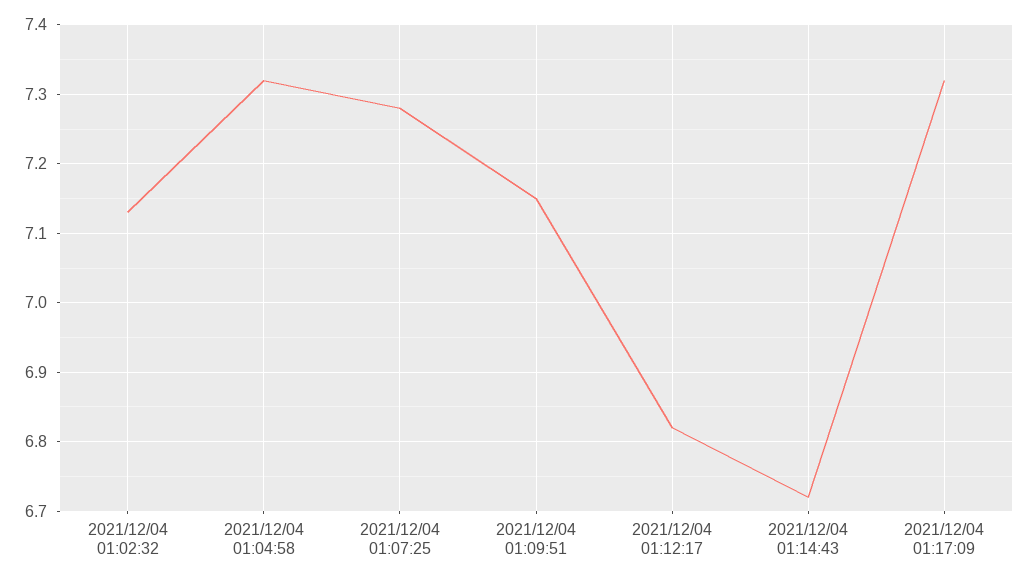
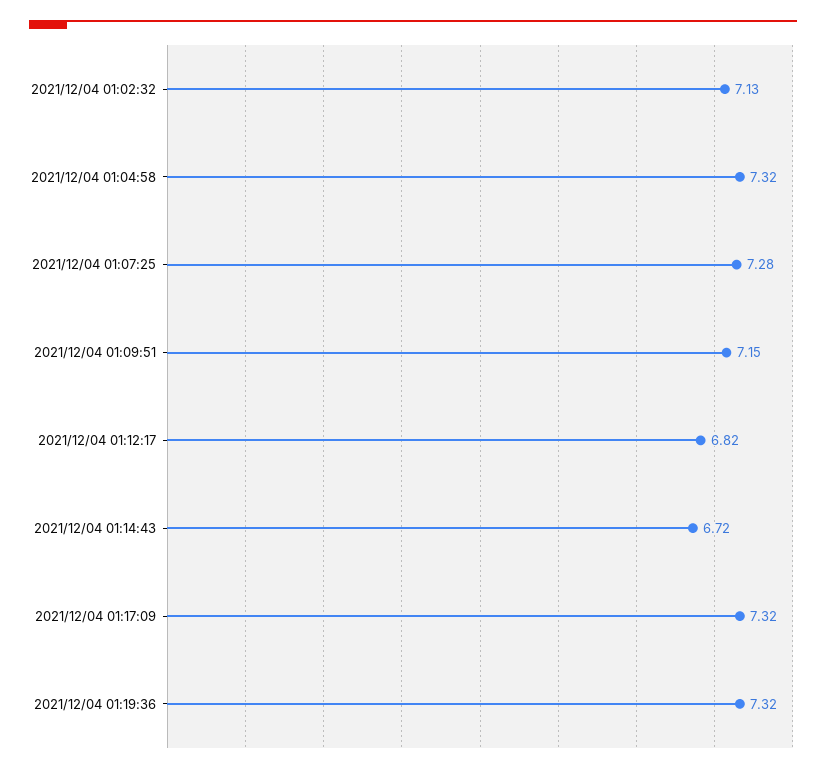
2021/12/04 01:19:36: none -> 7.32

